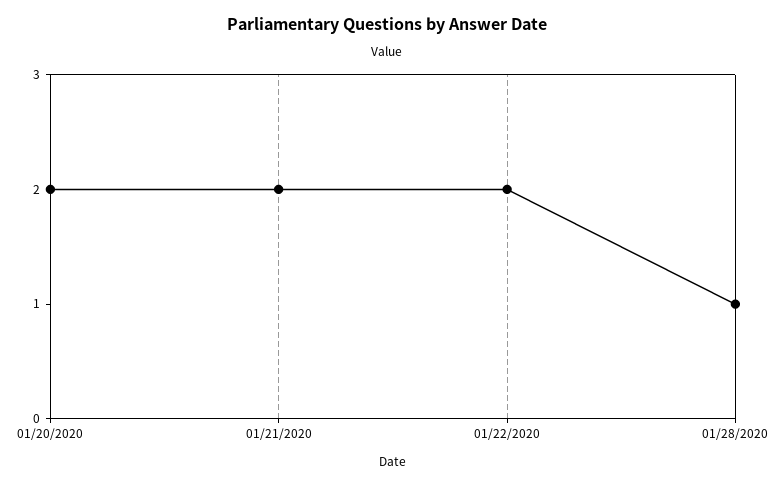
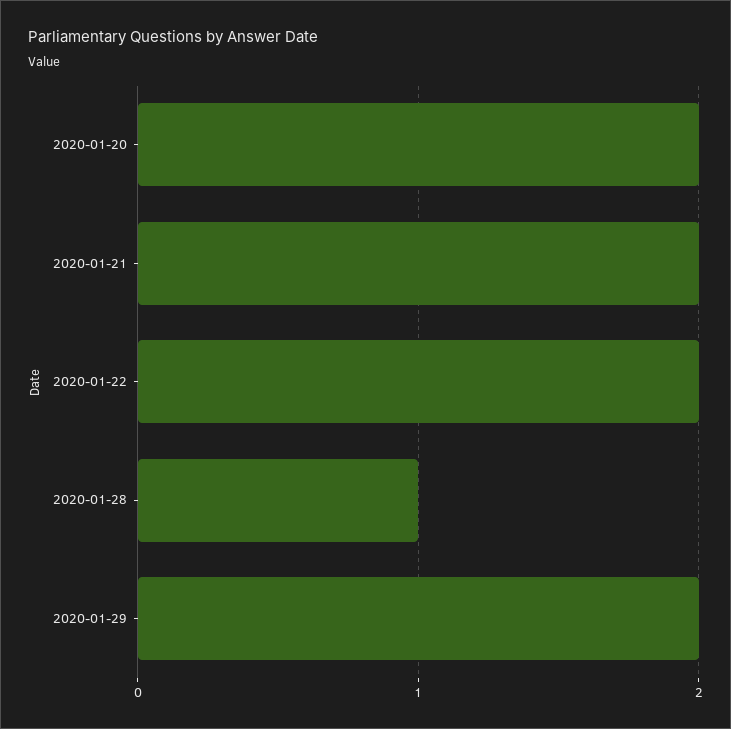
2020-01-29: none -> 2

